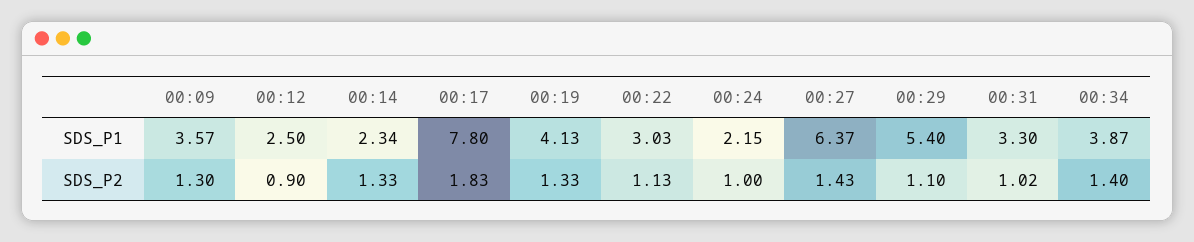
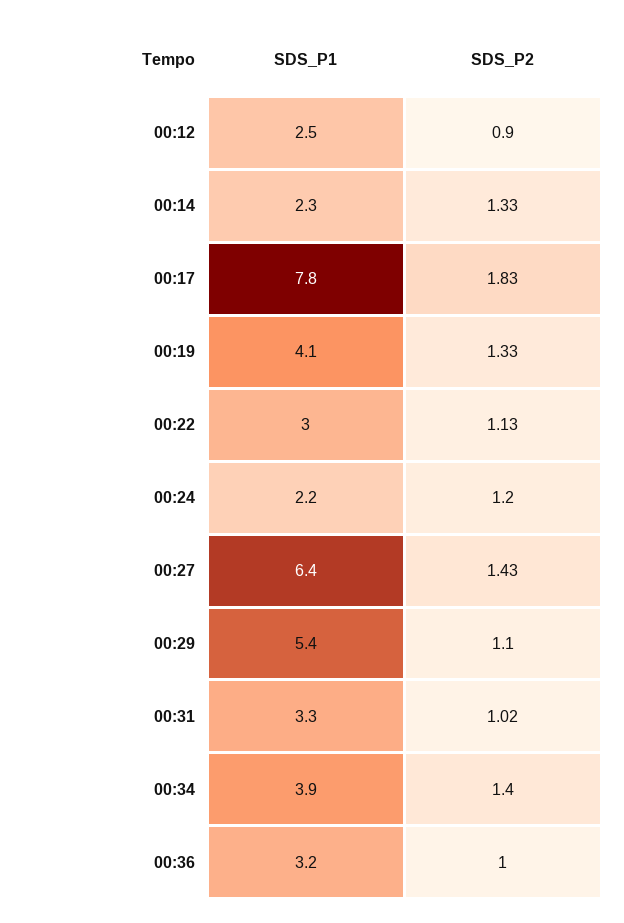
00:09, SDS_P1: 3.57 -> none
00:09, SDS_P2: 1.3 -> none
00:24, SDS_P2: 1 -> 1.2
00:36, SDS_P1: none -> 3.2
00:36, SDS_P2: none -> 1

